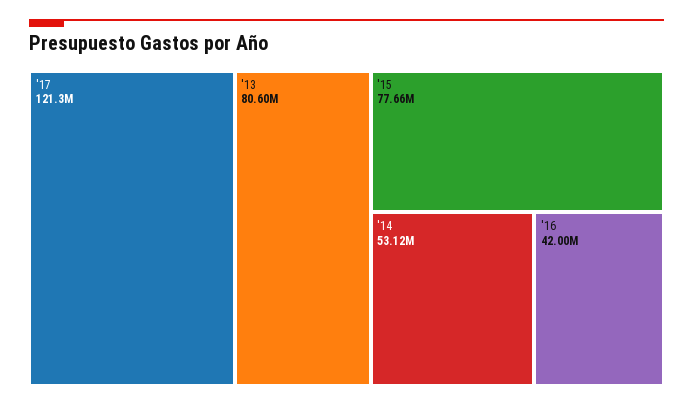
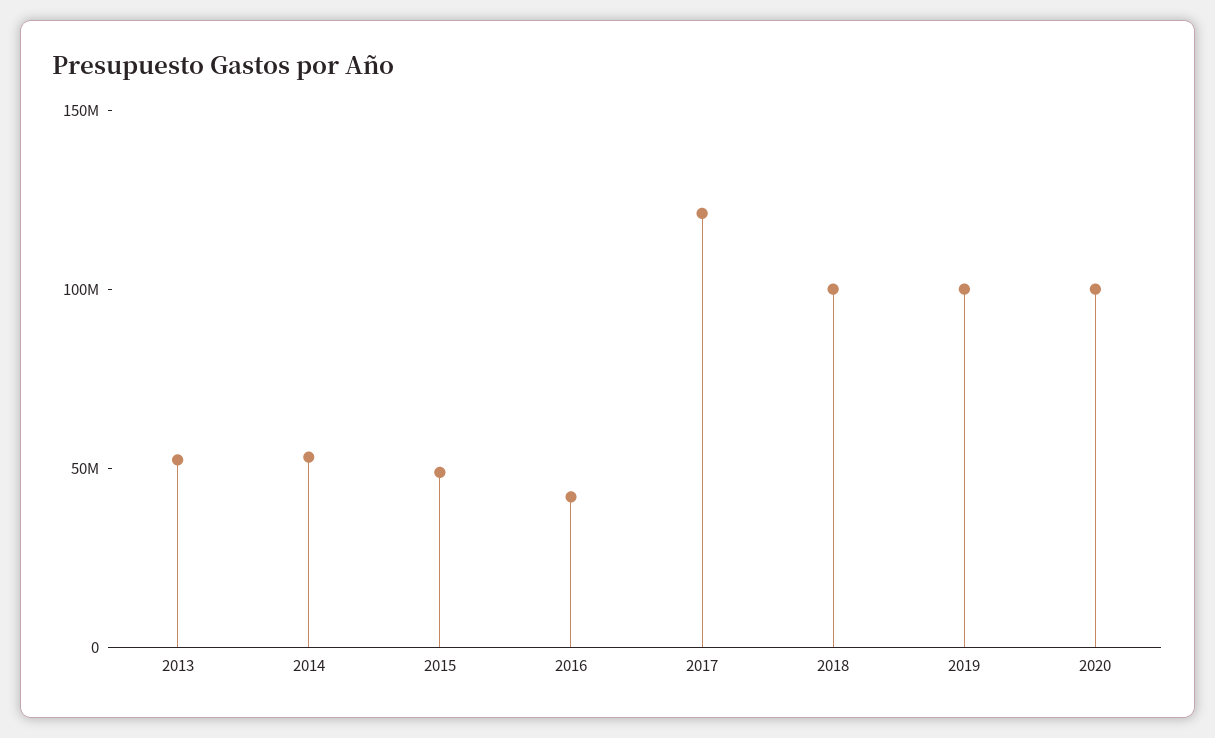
'13: 80600000 -> 50000000
'15: 77660000 -> 50000000
2018: none -> 100000000
2019: none -> 100000000
2020: none -> 100000000

